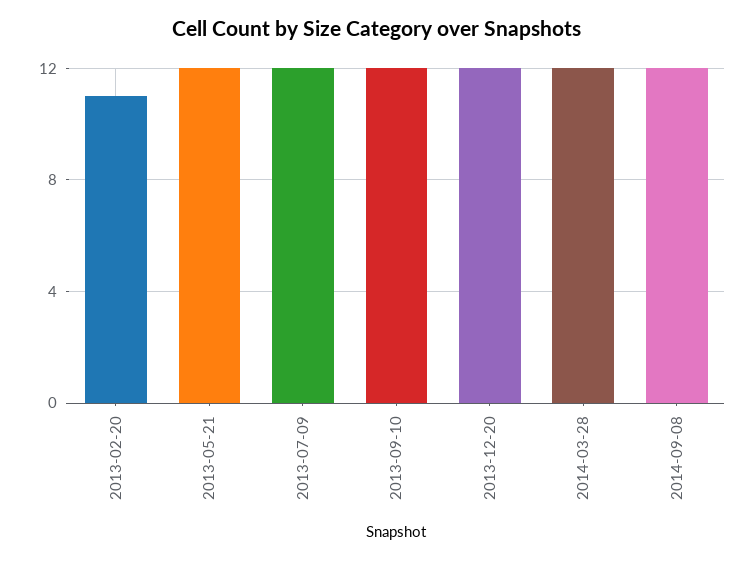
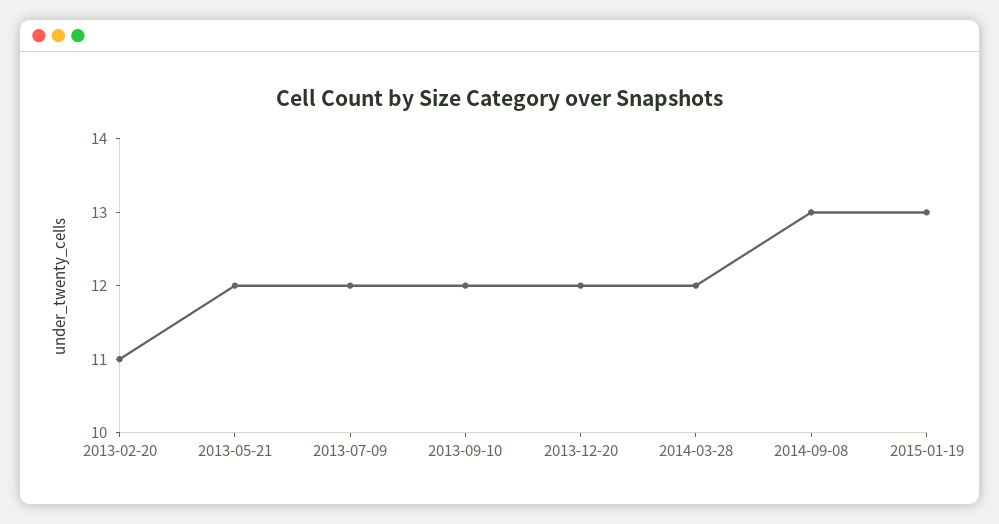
2014-09-08: 12 -> 13
2015-01-19: none -> 13

